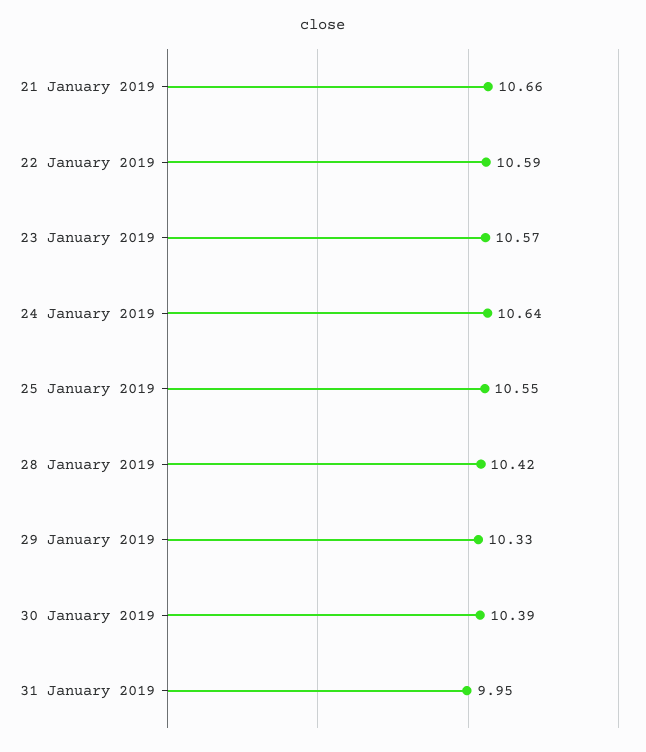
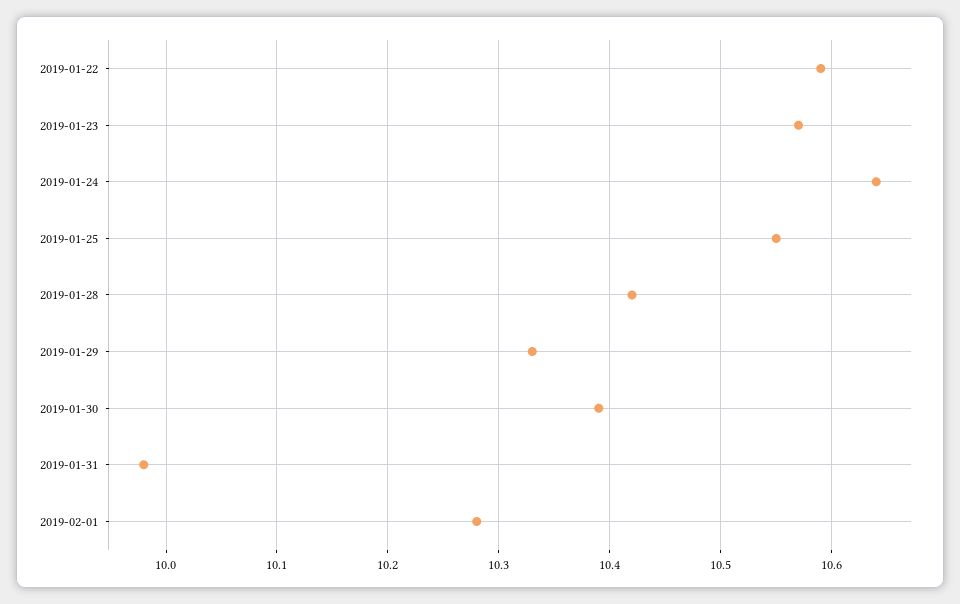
21 January 2019: 10.66 -> none
31 January 2019: 9.95 -> 9.98
2019-02-01: none -> 10.28

